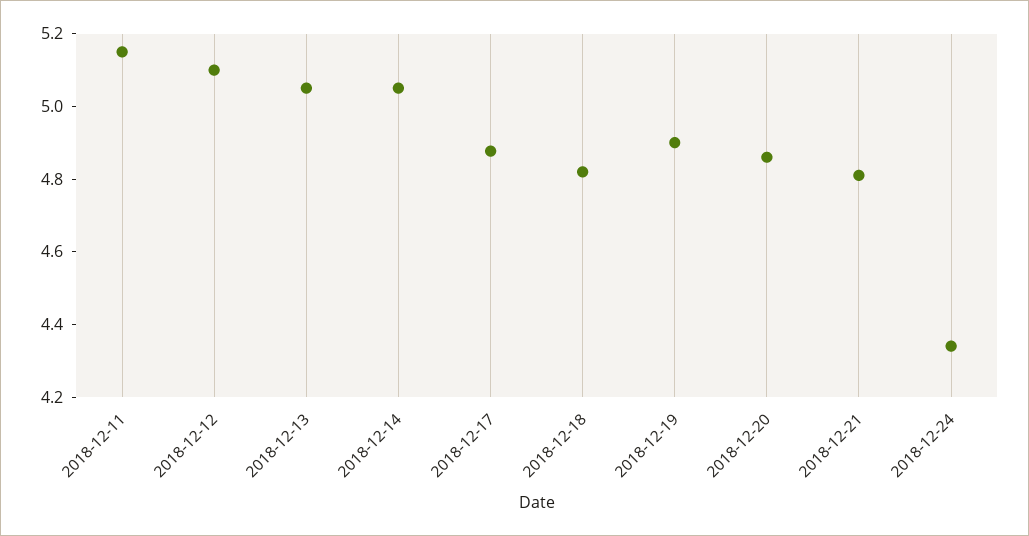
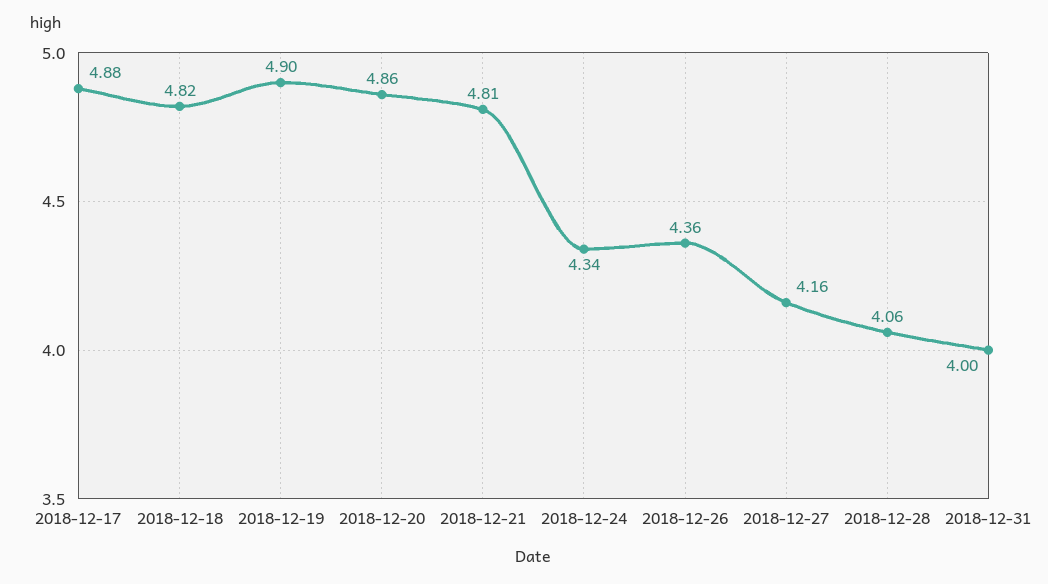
2018-12-11: 5.15 -> none
2018-12-12: 5.1 -> none
2018-12-13: 5.05 -> none
2018-12-14: 5.05 -> none
2018-12-26: none -> 4.36
2018-12-27: none -> 4.16
2018-12-28: none -> 4.06
2018-12-31: none -> 4

